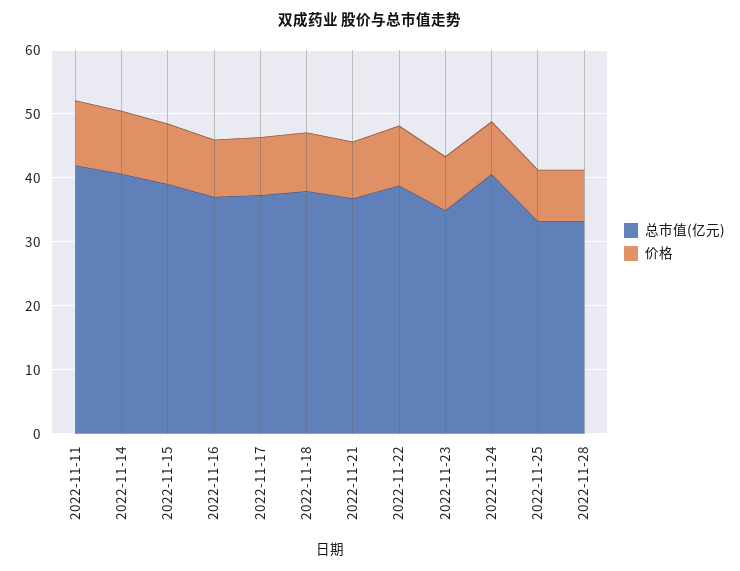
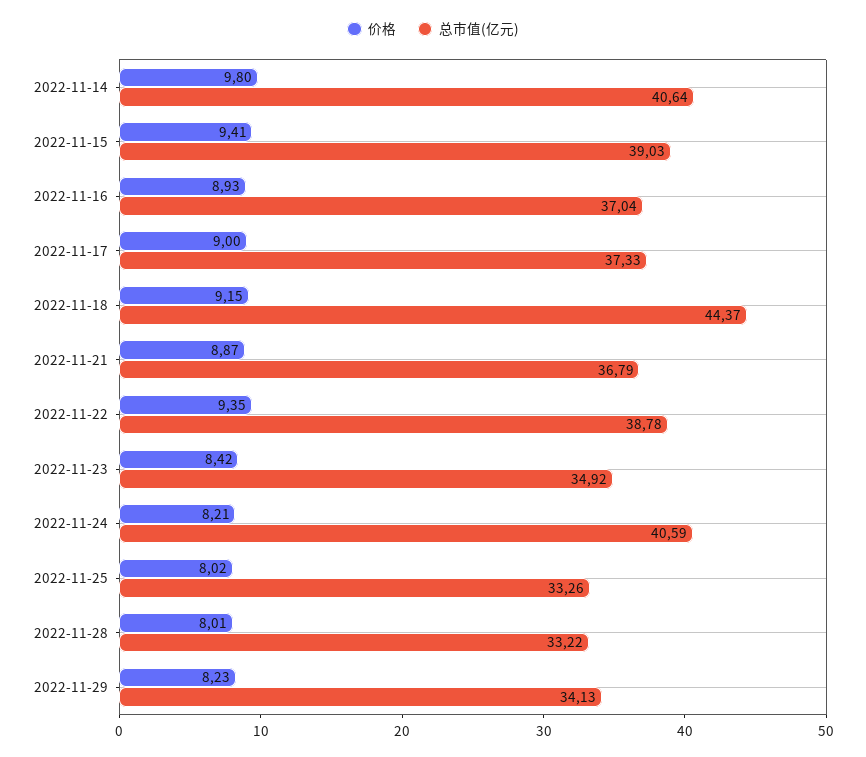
总市值(亿元), 2022-11-11: 42 -> none
价格, 2022-11-11: 10 -> none
总市值(亿元), 2022-11-18: 38 -> 44.37
价格, 2022-11-29: none -> 8.23
总市值(亿元), 2022-11-29: none -> 34.13

